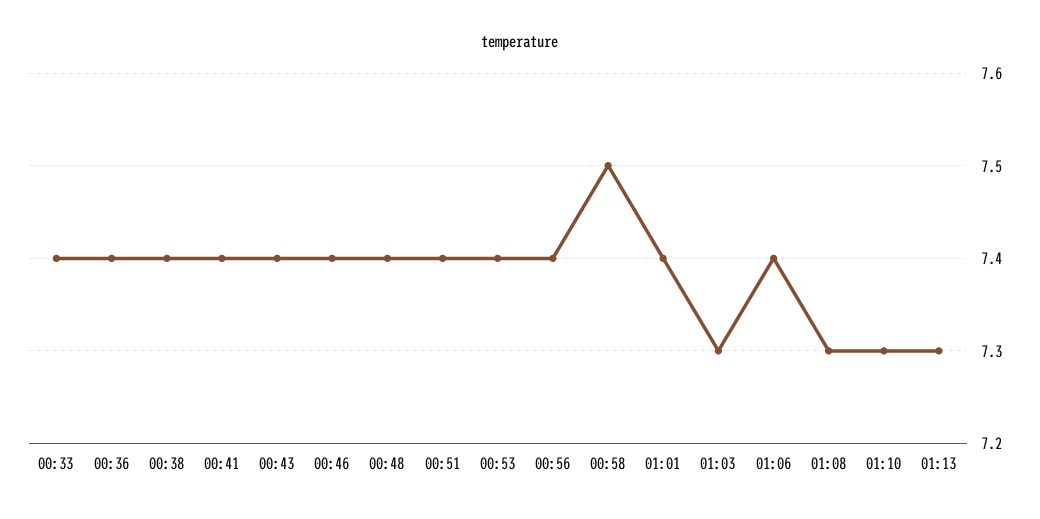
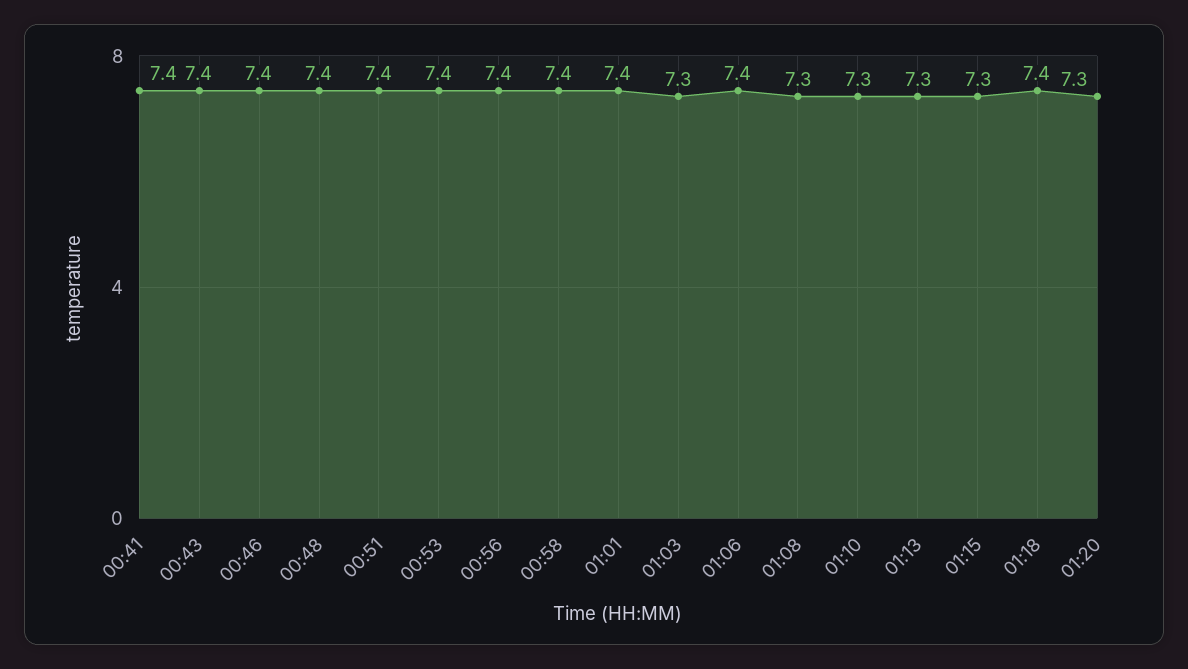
00:33: 7.4 -> none
00:36: 7.4 -> none
00:38: 7.4 -> none
00:58: 7.5 -> 7.4
01:15: none -> 7.3
01:18: none -> 7.4
01:20: none -> 7.3

